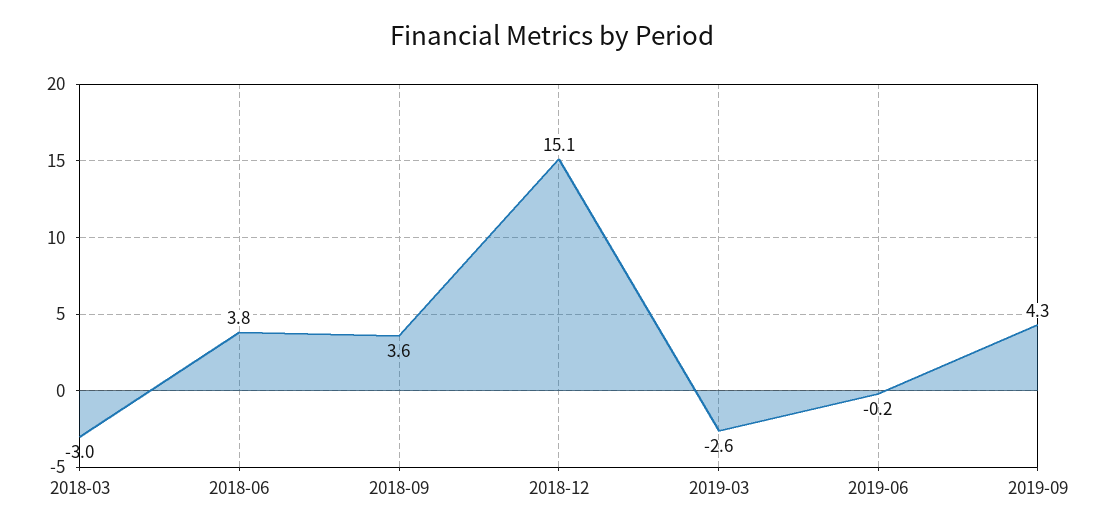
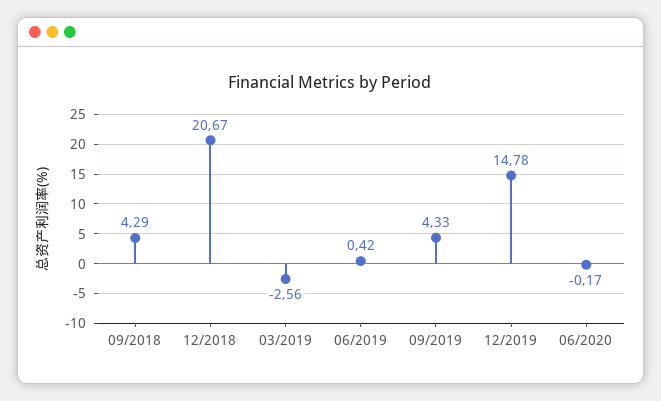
2018-03: -3 -> none
2018-06: 3.8 -> none
2018-09: 3.6 -> 4.29
2018-12: 15.1 -> 20.67
2019-06: -0.2 -> 0.42
12/2019: none -> 14.78
06/2020: none -> -0.17

